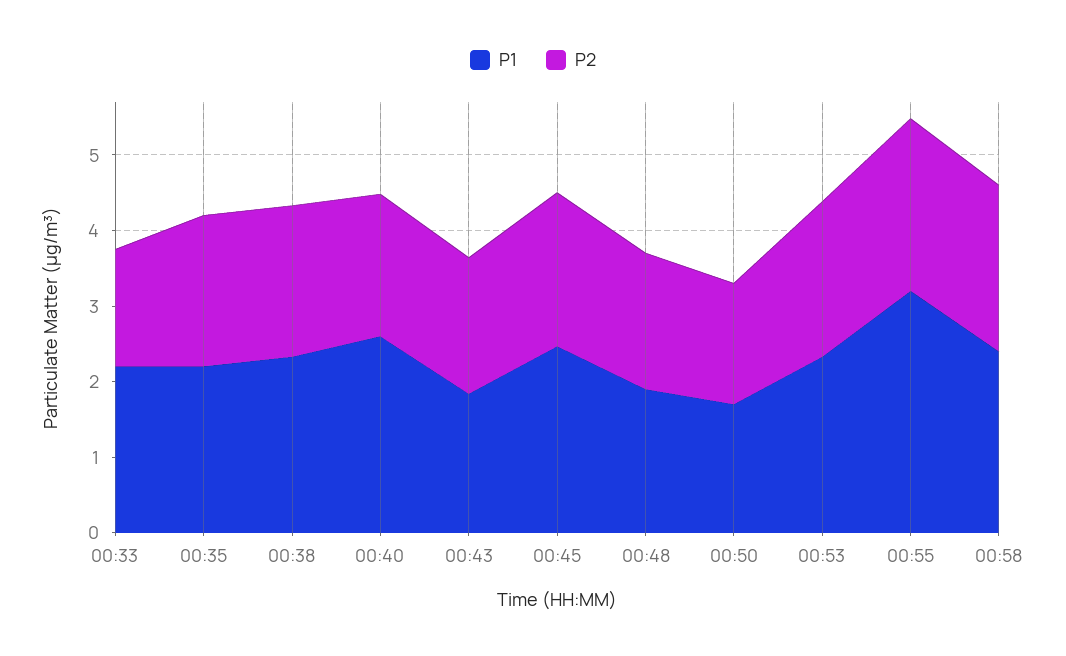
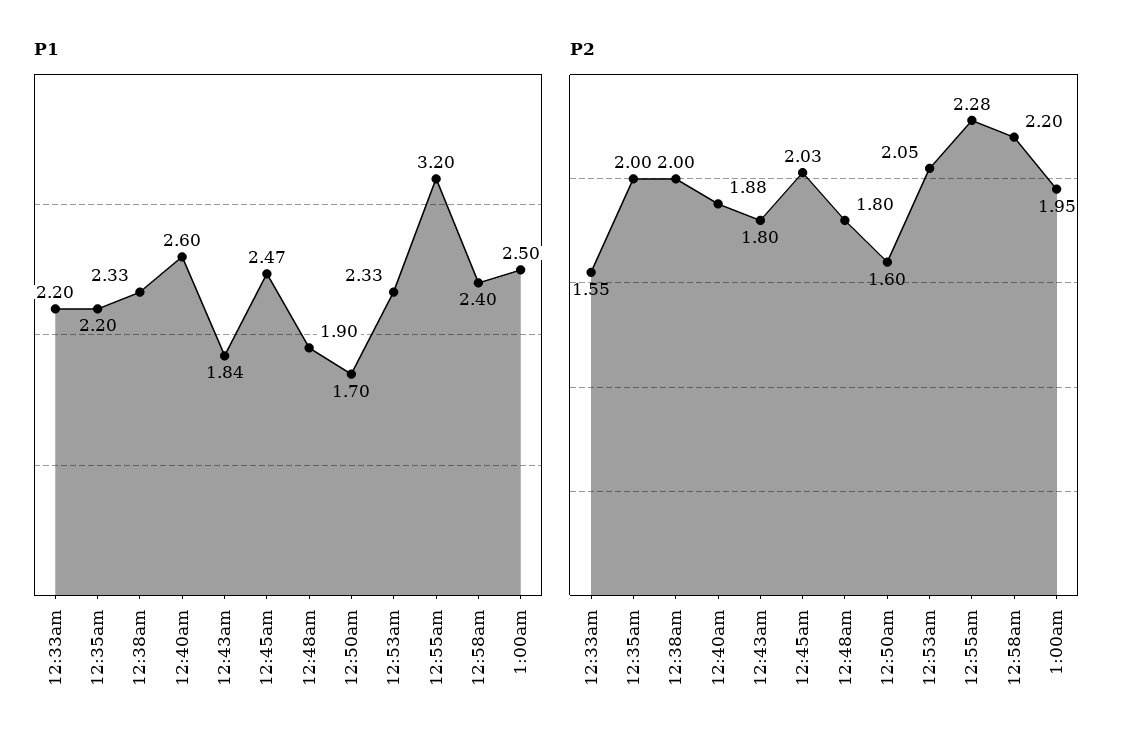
P1, 1:00am: none -> 2.5
P2, 1:00am: none -> 1.95

